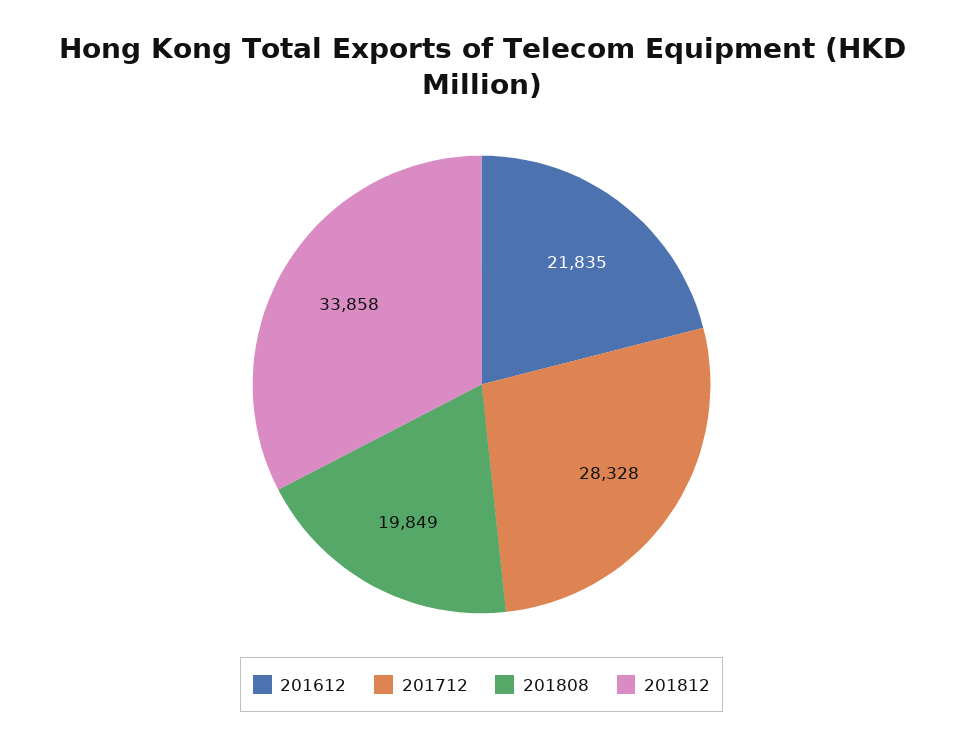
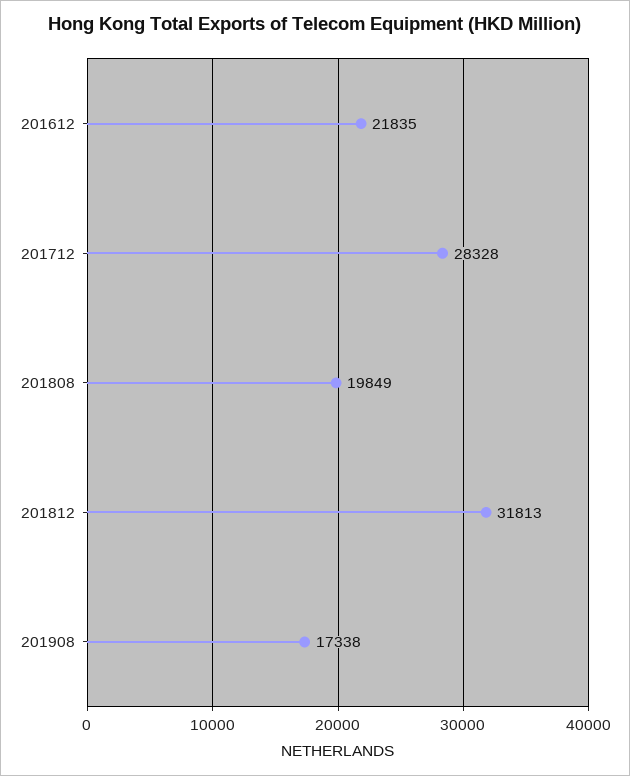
201812: 33858 -> 31813
201908: none -> 17338

